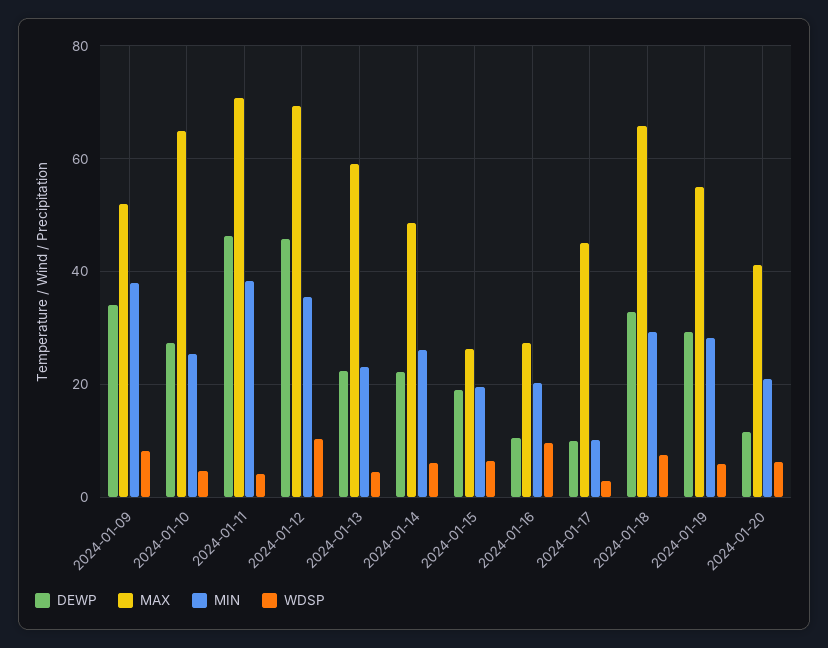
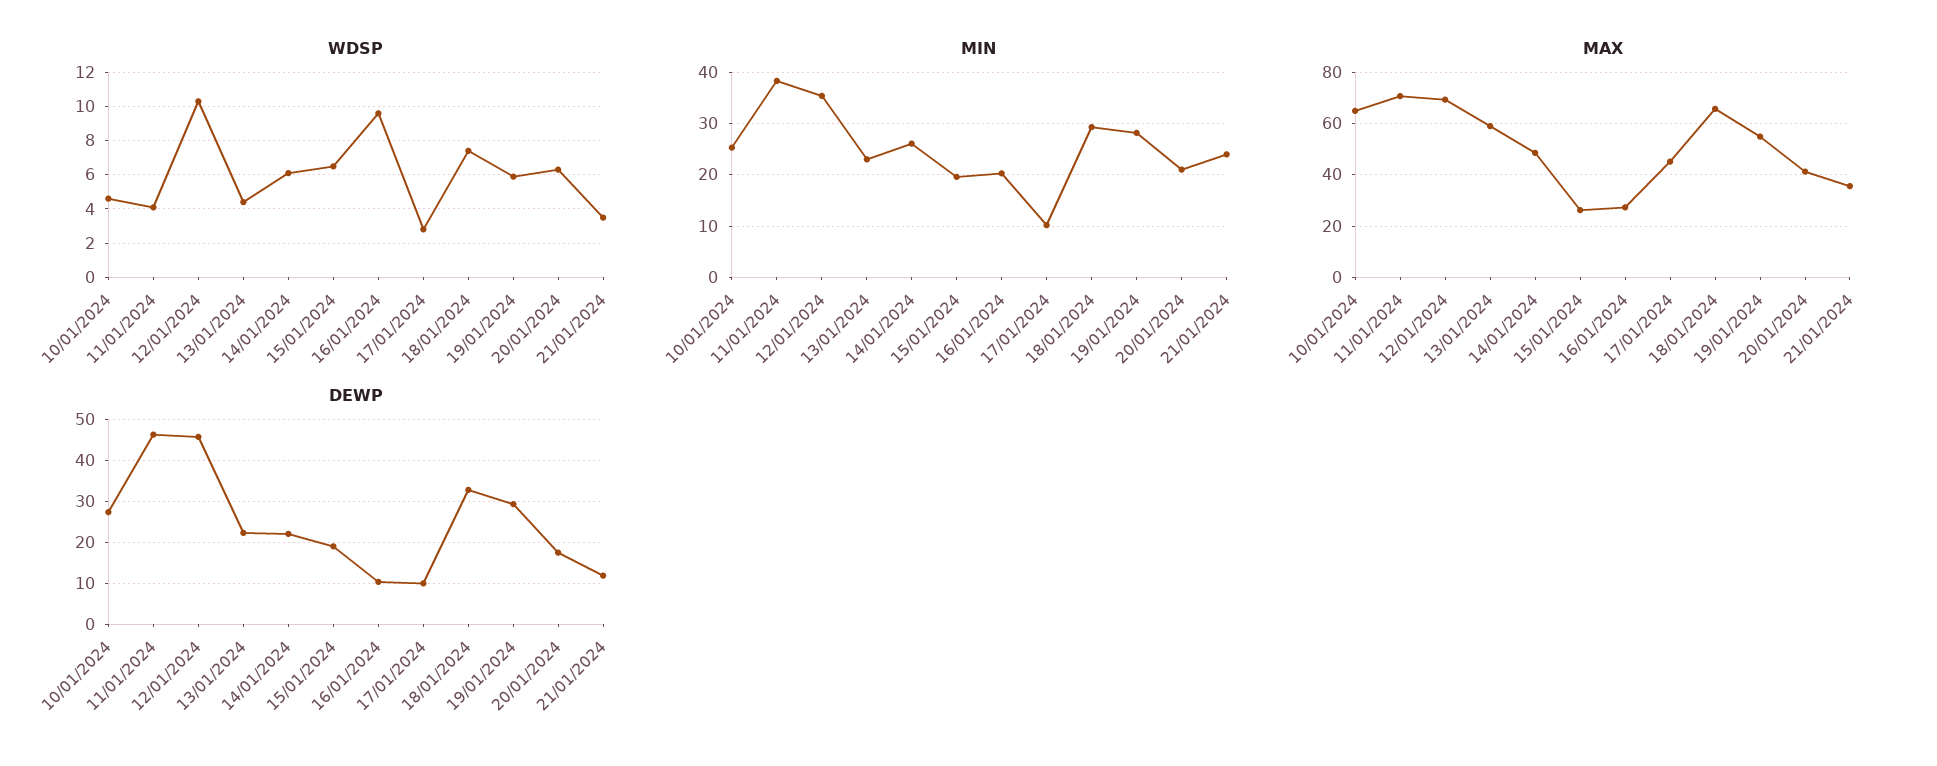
DEWP, 2024-01-09: 34 -> none
MAX, 2024-01-09: 52 -> none
MIN, 2024-01-09: 38 -> none
WDSP, 2024-01-09: 8 -> none
DEWP, 2024-01-20: 12 -> 18
WDSP, 21/01/2024: none -> 3.5
MIN, 21/01/2024: none -> 24
MAX, 21/01/2024: none -> 35
DEWP, 21/01/2024: none -> 12

